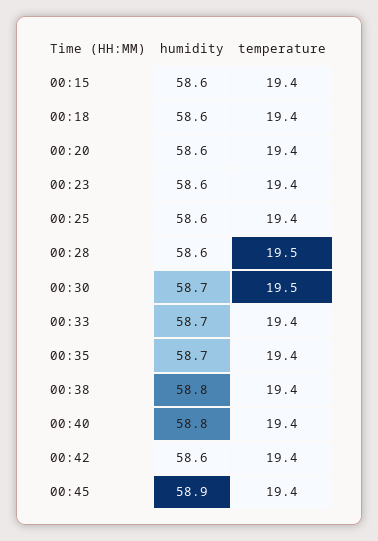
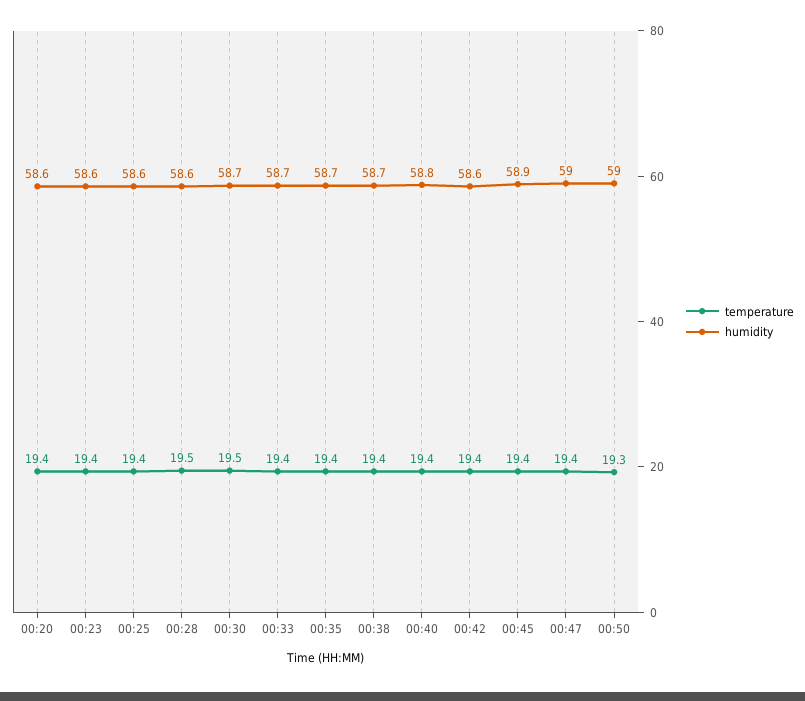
humidity, 00:15: 58.6 -> none
temperature, 00:15: 19.4 -> none
humidity, 00:18: 58.6 -> none
temperature, 00:18: 19.4 -> none
humidity, 00:38: 58.8 -> 58.7
temperature, 00:47: none -> 19.4
humidity, 00:47: none -> 59
temperature, 00:50: none -> 19.3
humidity, 00:50: none -> 59

